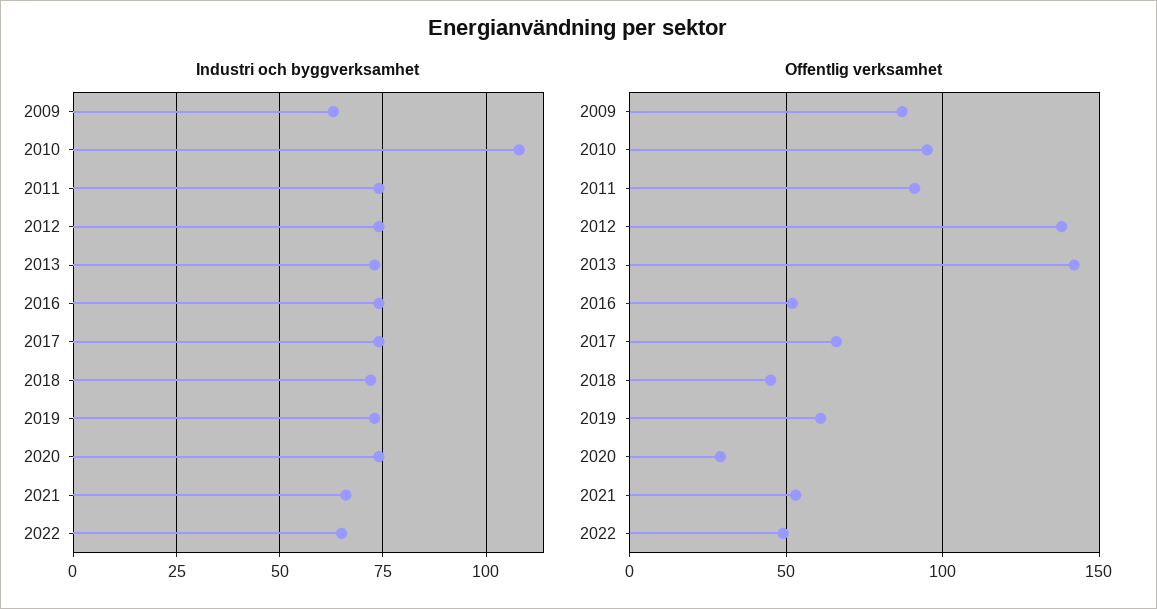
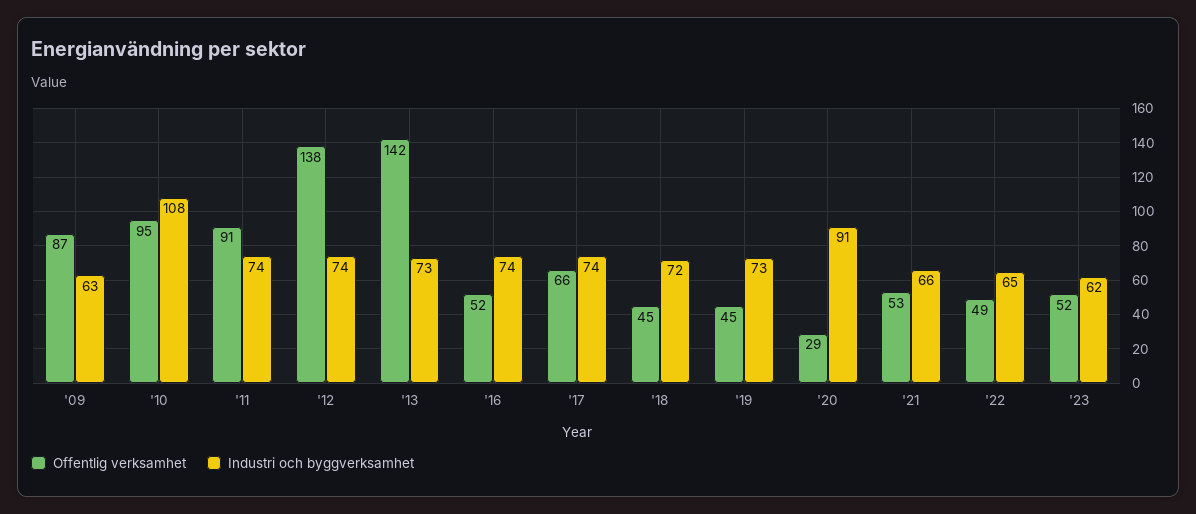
Industri och byggverksamhet, 2020: 75 -> 91
Offentlig verksamhet, 2019: 60 -> 45
Offentlig verksamhet, '23: none -> 52
Industri och byggverksamhet, '23: none -> 62

